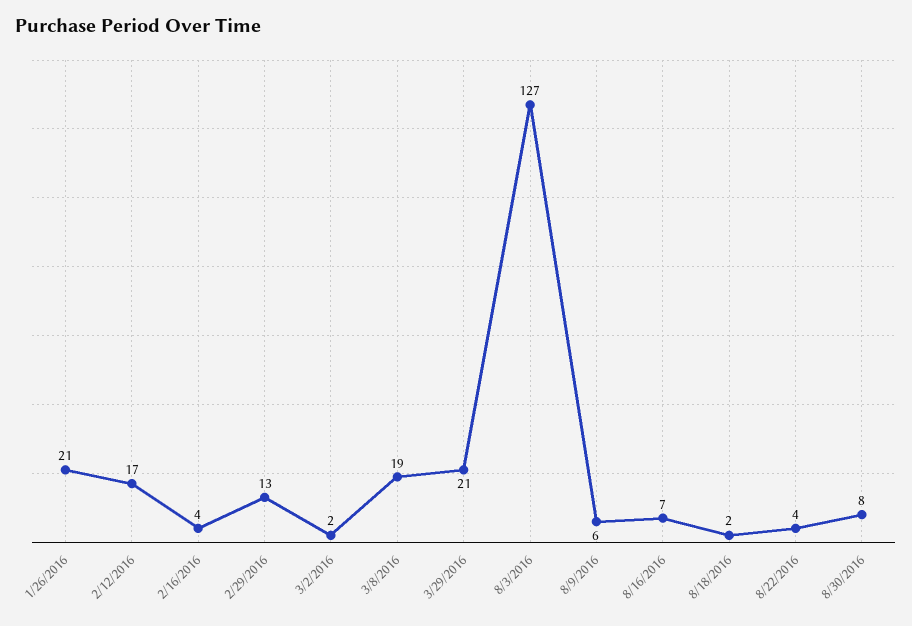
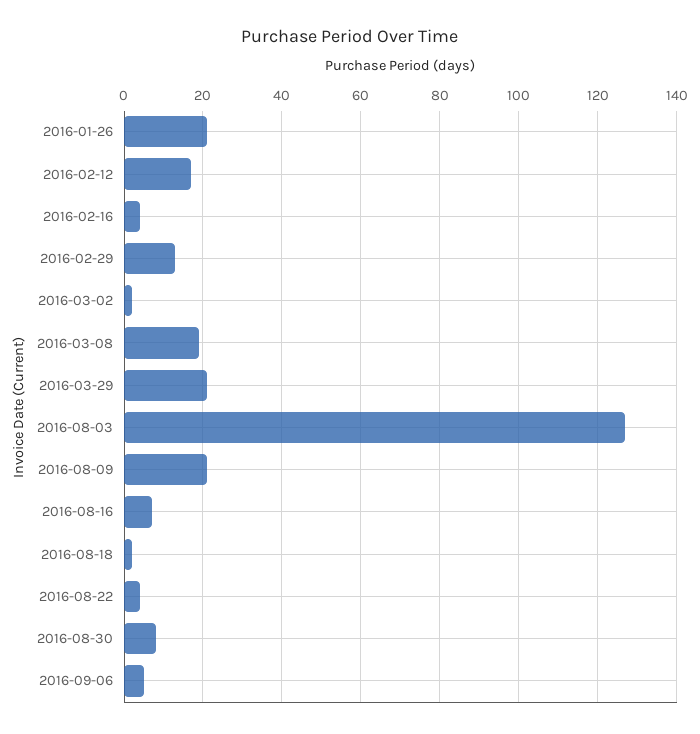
8/9/2016: 6 -> 20
2016-09-06: none -> 5

